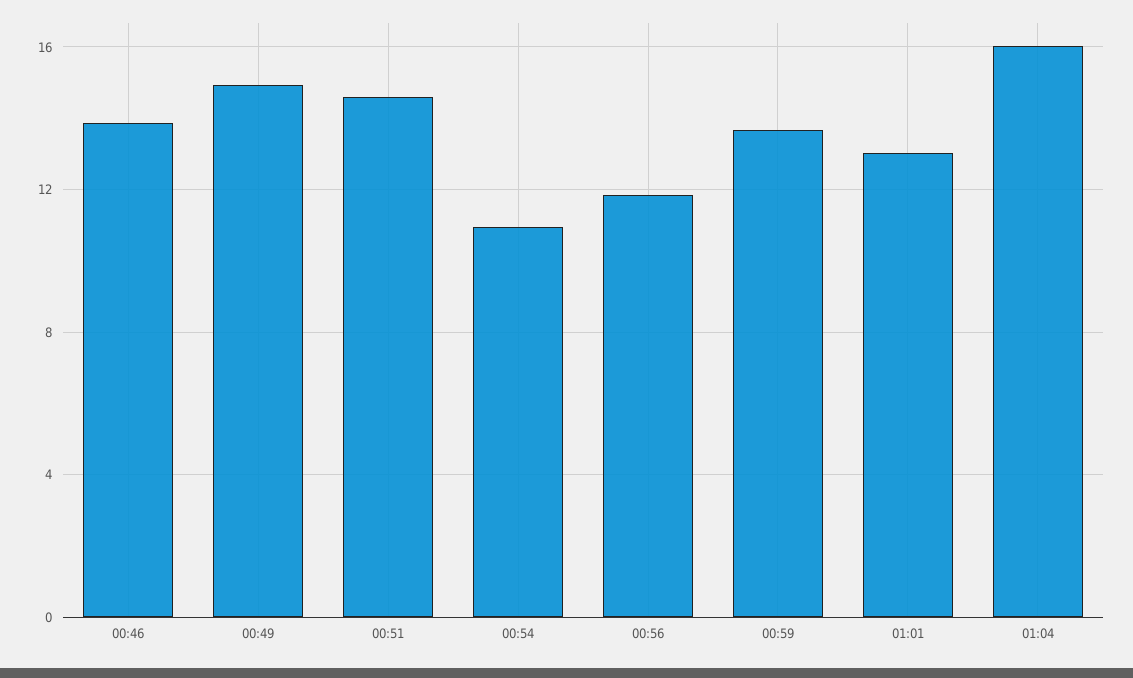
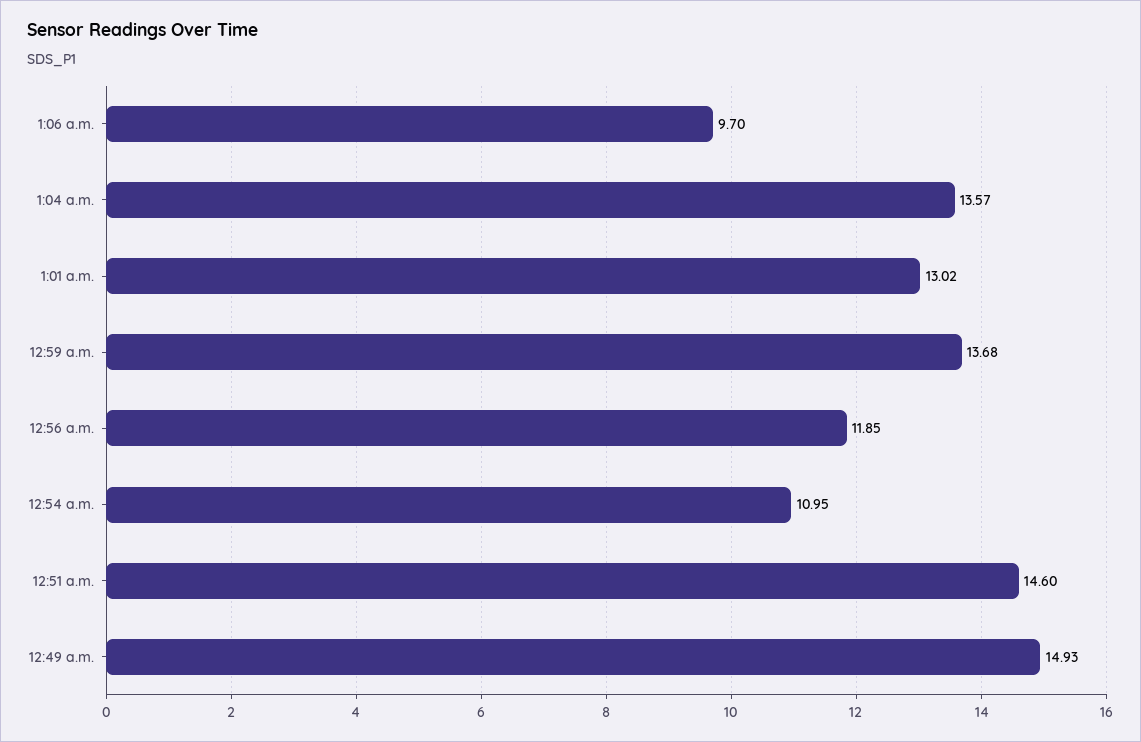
00:46: 14 -> none
01:04: 16 -> 13.57
1:06 a.m.: none -> 9.7

